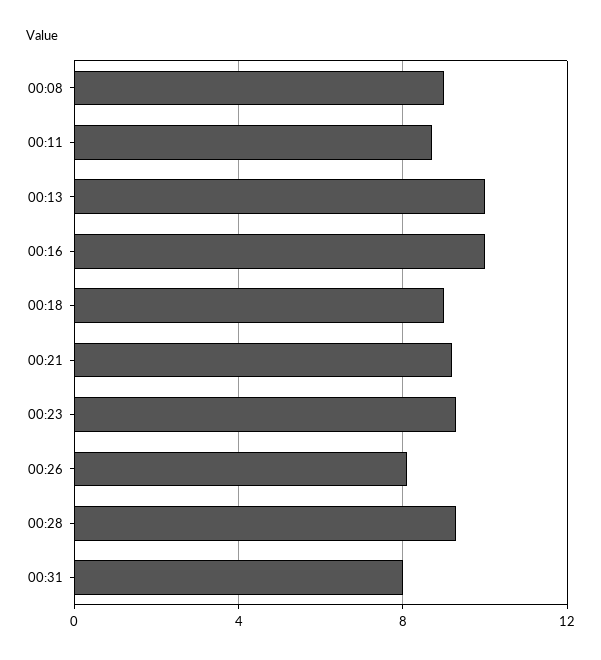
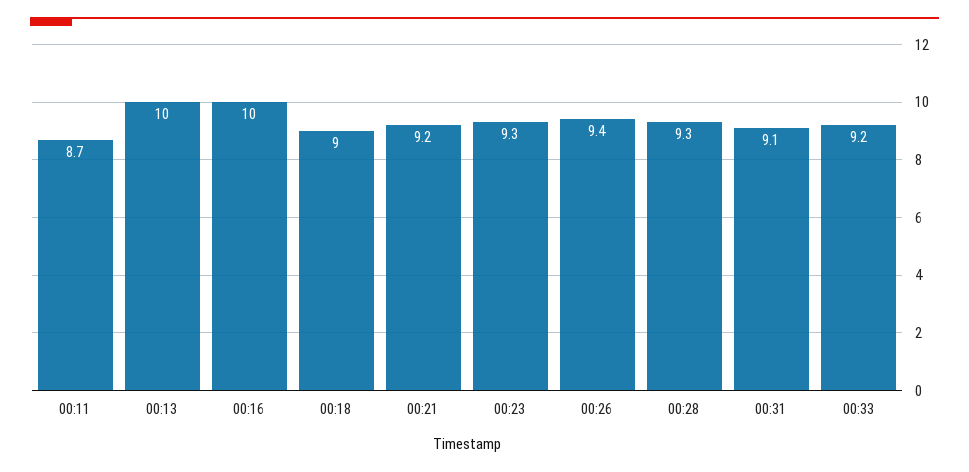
00:08: 9 -> none
00:26: 8 -> 9.4
00:31: 8 -> 9.1
00:33: none -> 9.2

